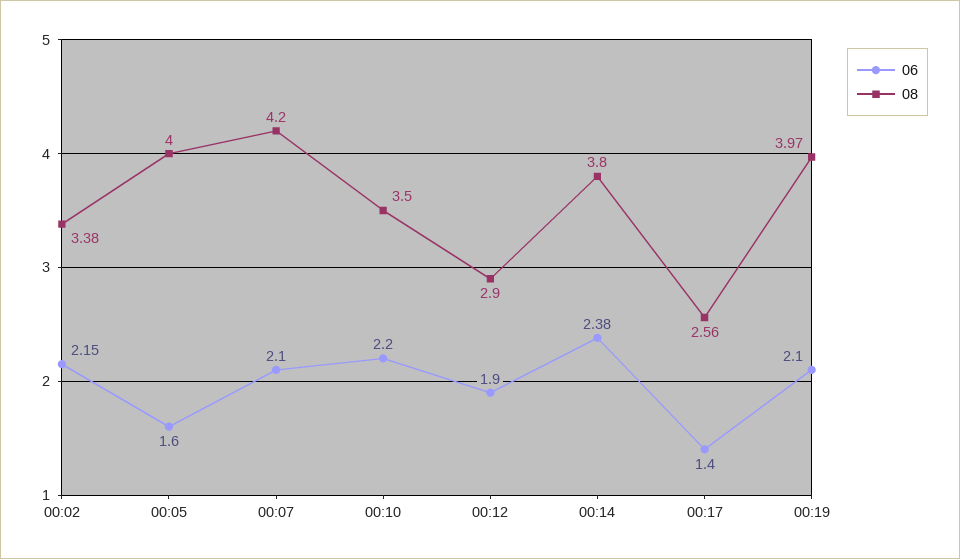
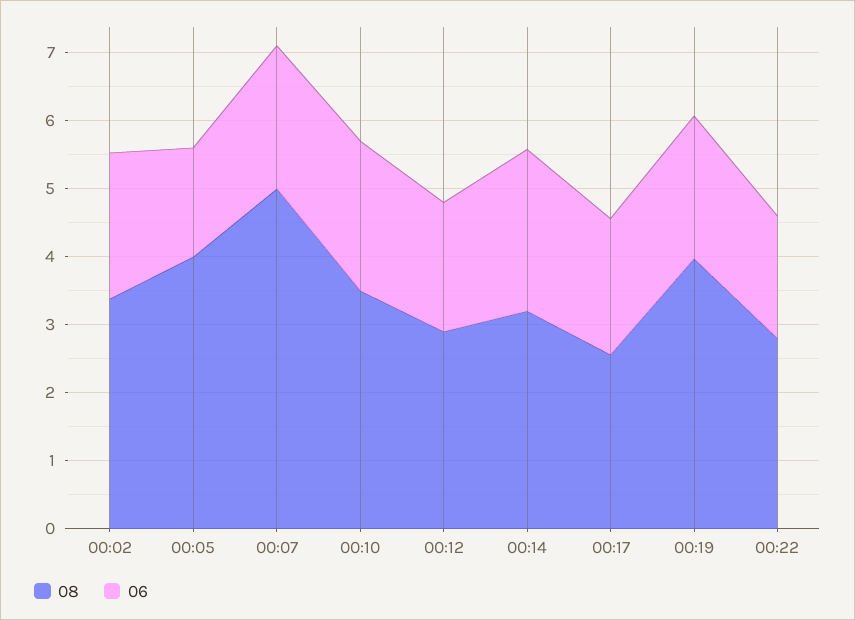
08, 00:07: 4.2 -> 5
08, 00:14: 3.8 -> 3.2
06, 00:17: 1.4 -> 2
08, 00:22: none -> 2.8
06, 00:22: none -> 1.8

